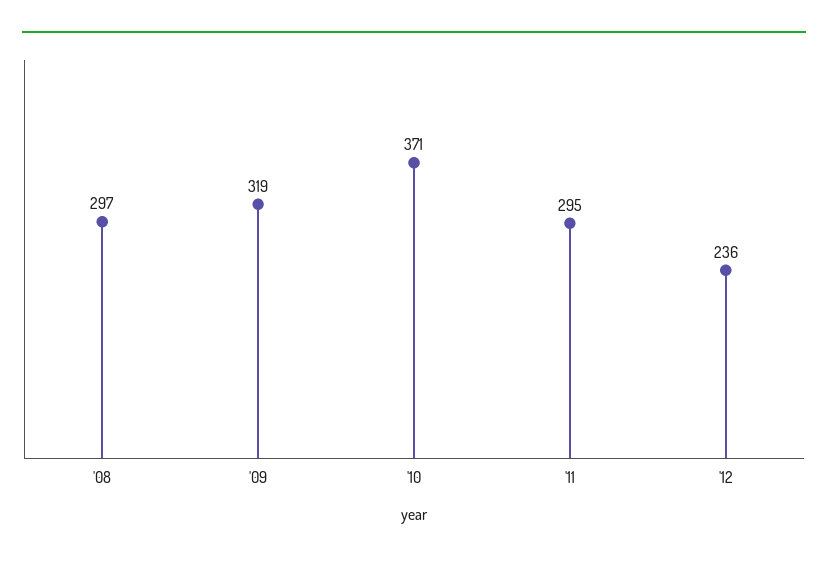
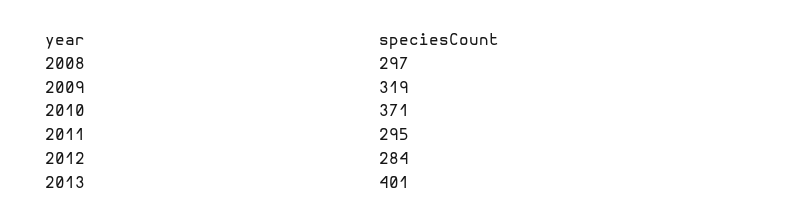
'12: 236 -> 284
2013: none -> 401

